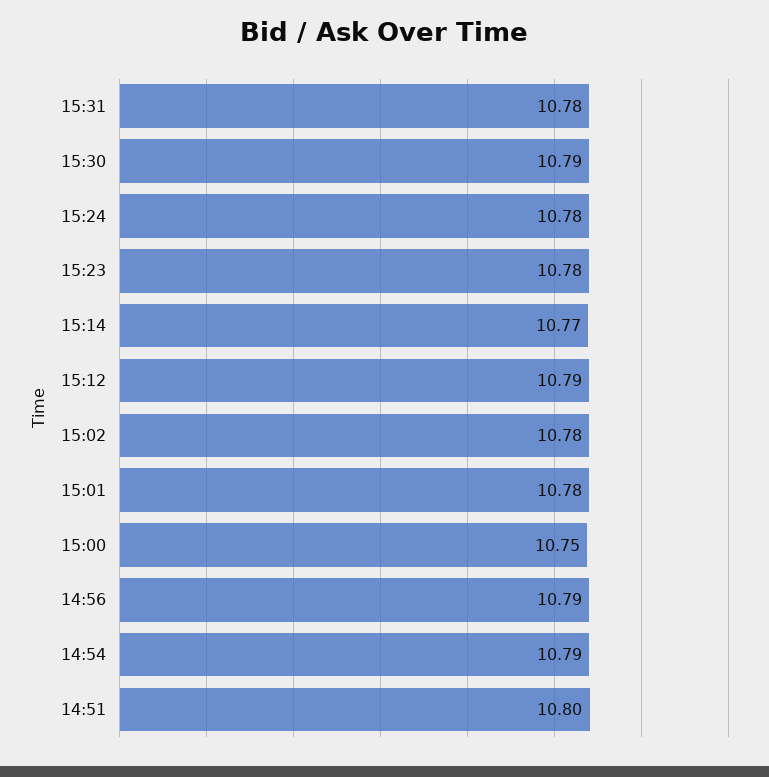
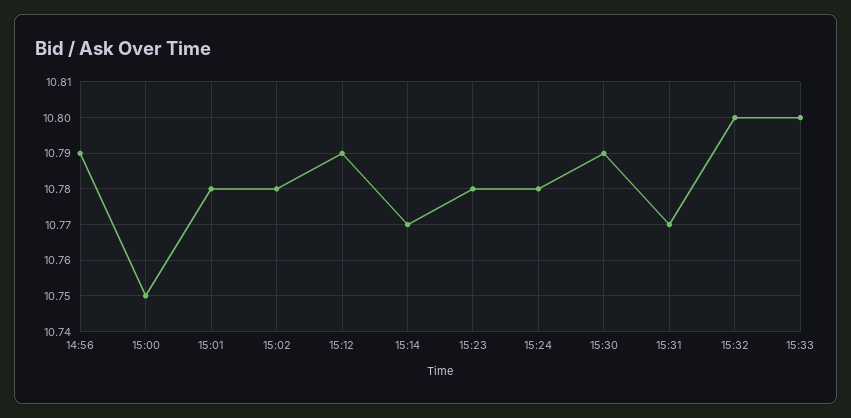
15:31: 10.78 -> 10.77
14:54: 10.79 -> none
14:51: 10.8 -> none
15:32: none -> 10.8
15:33: none -> 10.8

